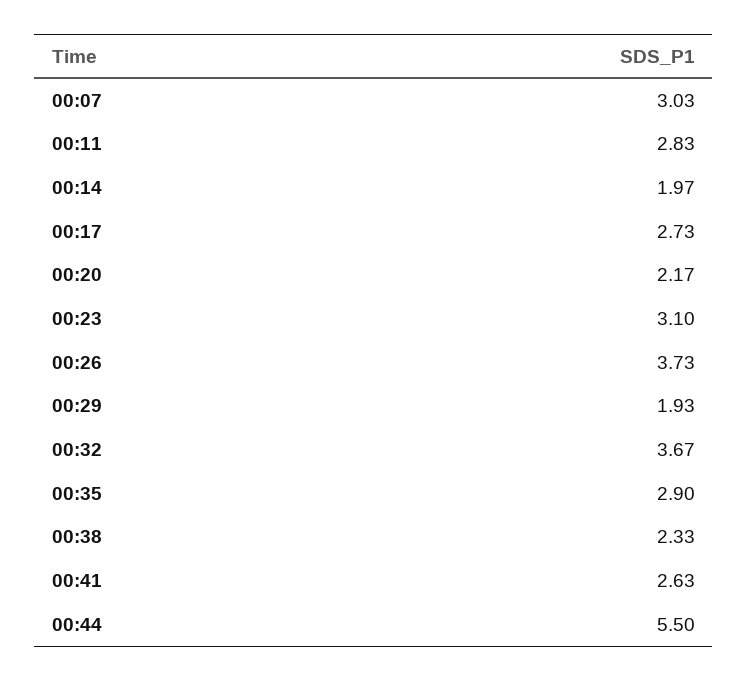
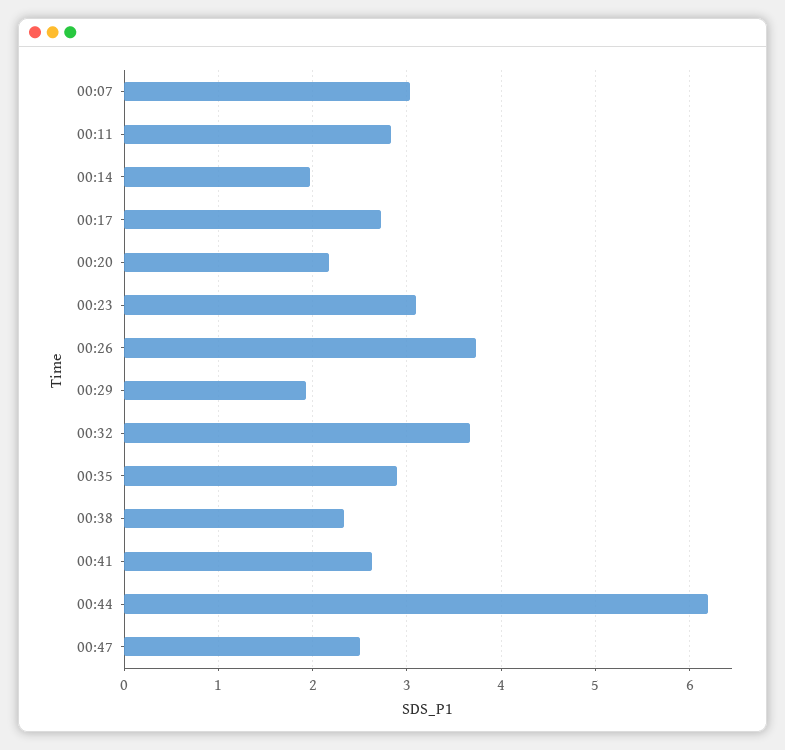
00:44: 5.5 -> 6.2
00:47: none -> 2.5

